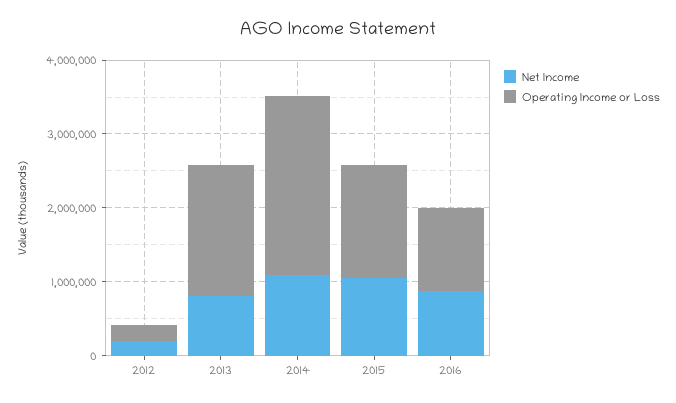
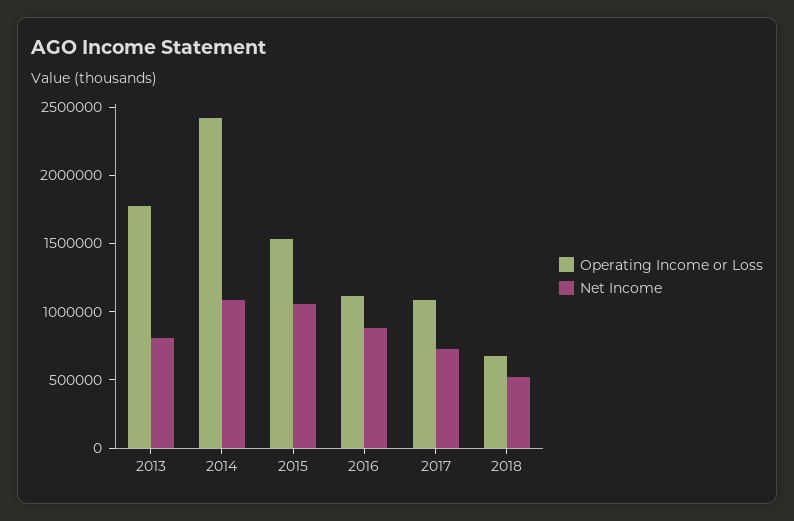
Net Income, 2012: 200000 -> none
Operating Income or Loss, 2012: 200000 -> none
Operating Income or Loss, 2017: none -> 1100000
Net Income, 2017: none -> 700000
Operating Income or Loss, 2018: none -> 700000
Net Income, 2018: none -> 500000

